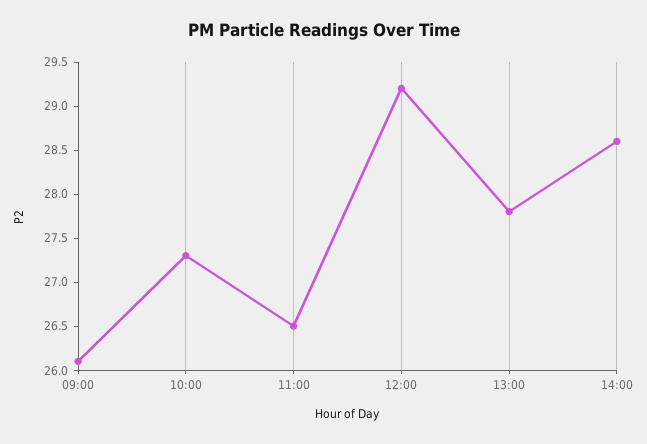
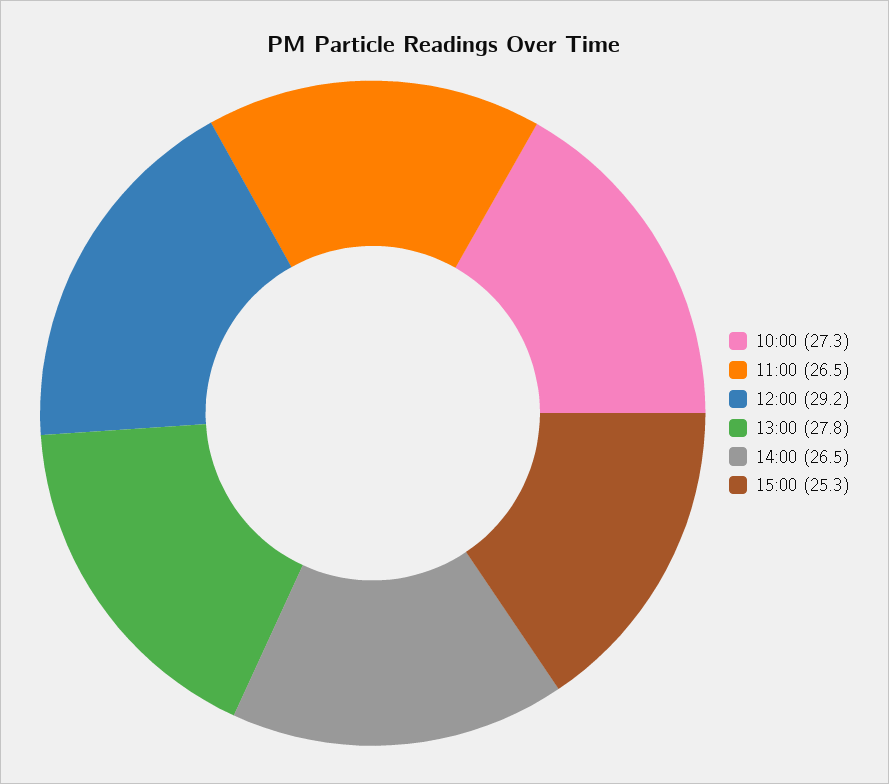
09:00: 26.1 -> none
14:00: 28.6 -> 26.5
15:00: none -> 25.3

